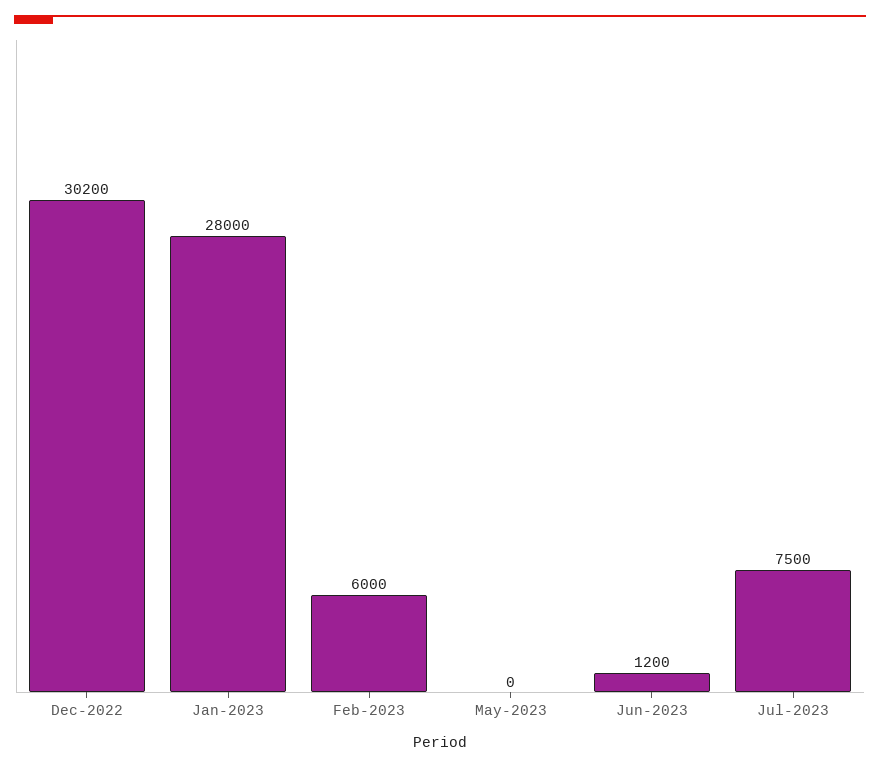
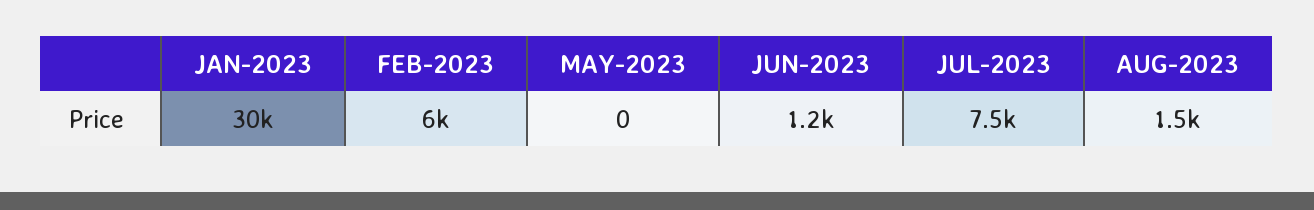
Dec-2022: 30200 -> none
Jan-2023: 28000 -> 30000
AUG-2023: none -> 1500

